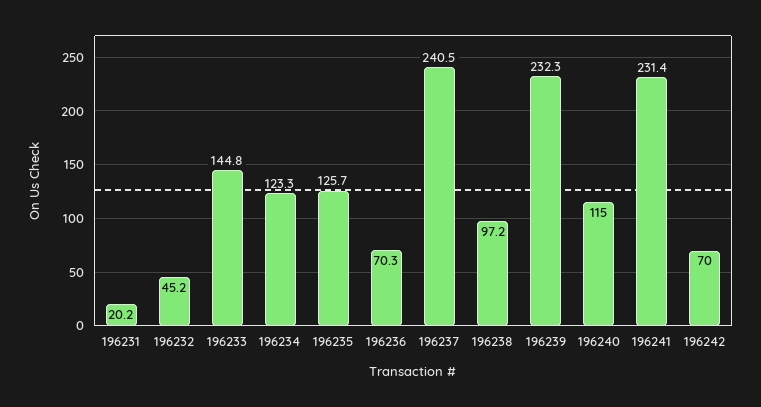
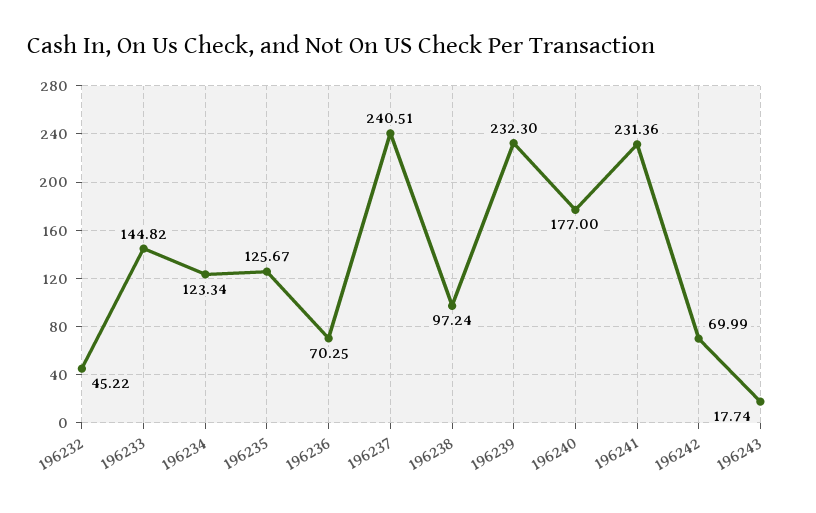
196231: 20.2 -> none
196240: 115 -> 177
196243: none -> 17.74

